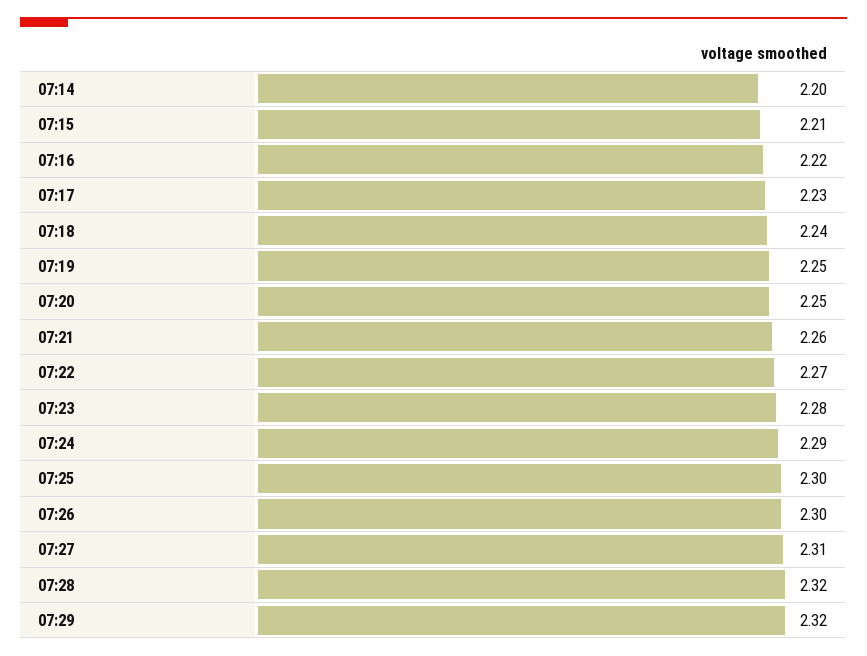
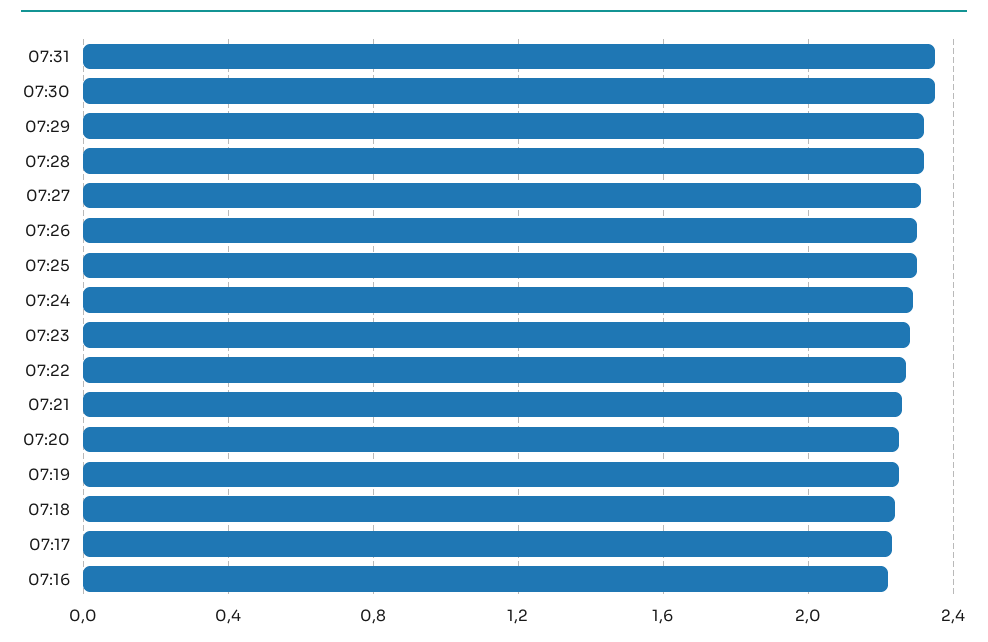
07:14: 2.2 -> none
07:15: 2.21 -> none
07:31: none -> 2.35
07:30: none -> 2.35

